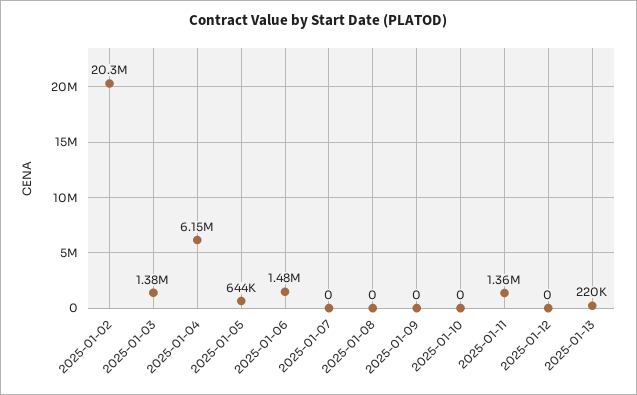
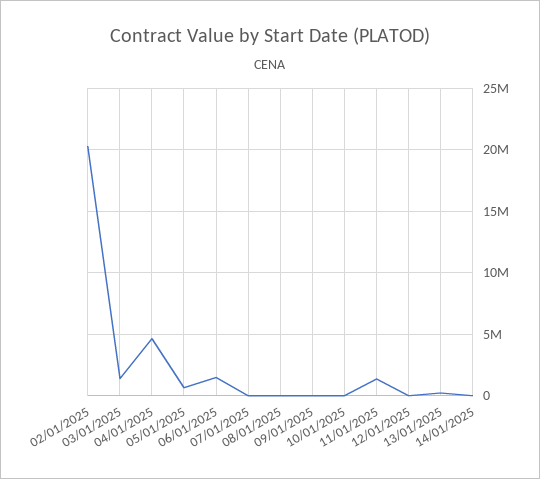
2025-01-04: 6150000 -> 4500000
14/01/2025: none -> 0

